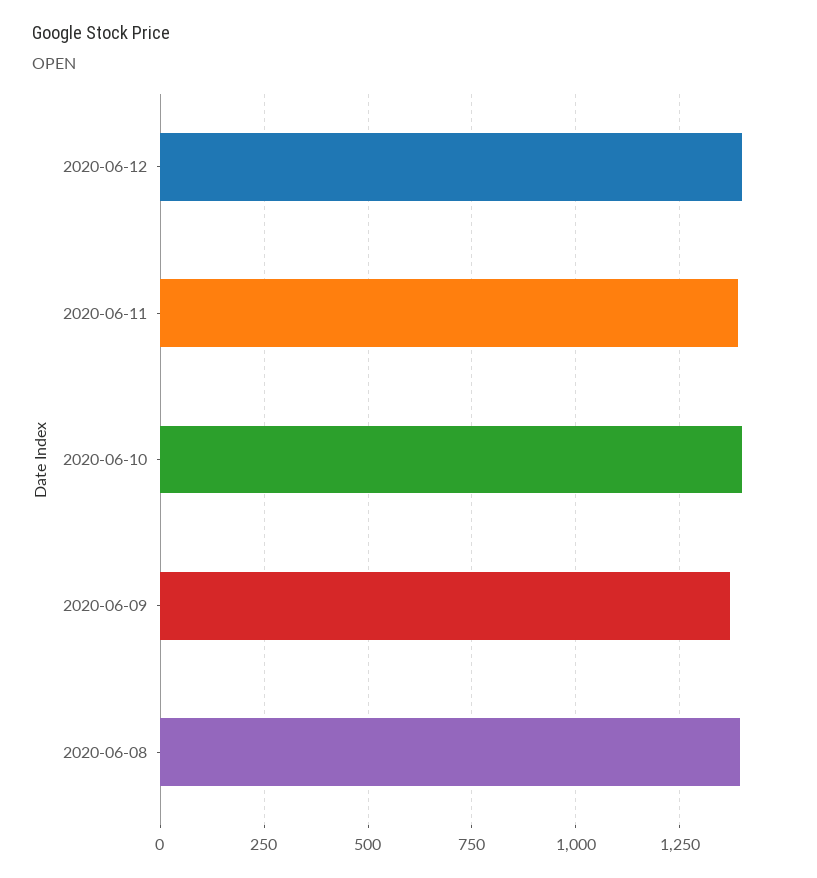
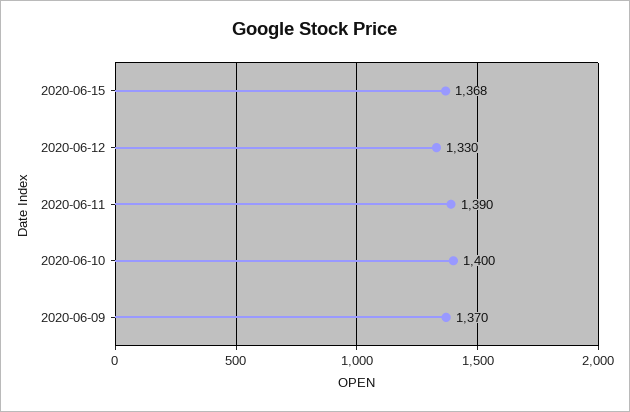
2020-06-12: 1400 -> 1330
2020-06-08: 1400 -> none
2020-06-15: none -> 1368

